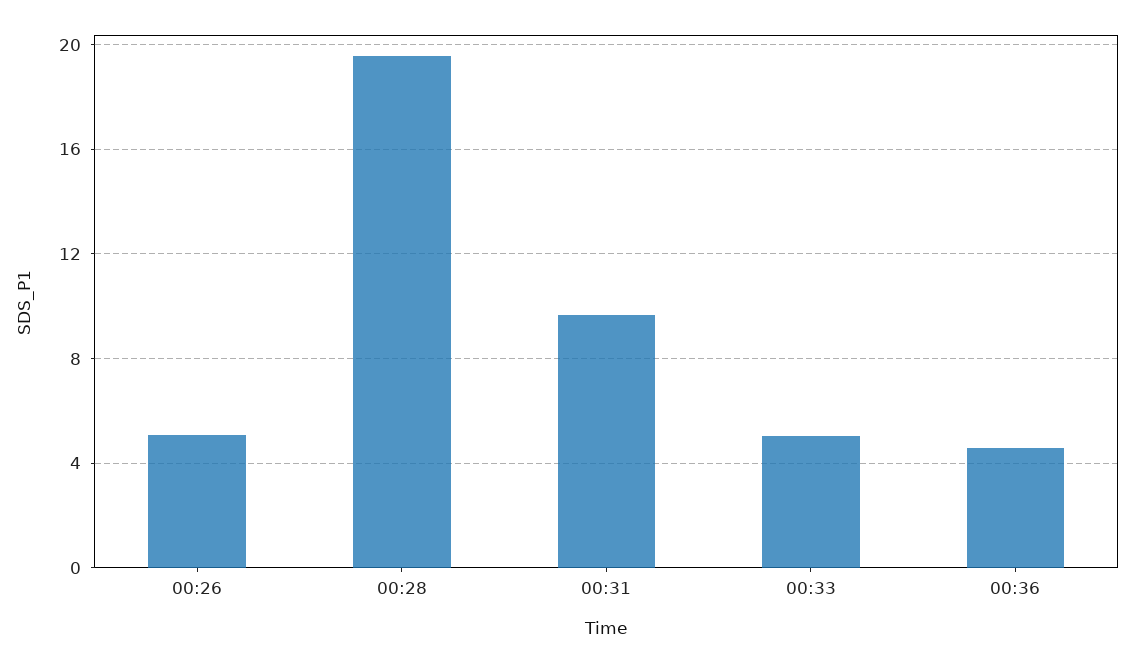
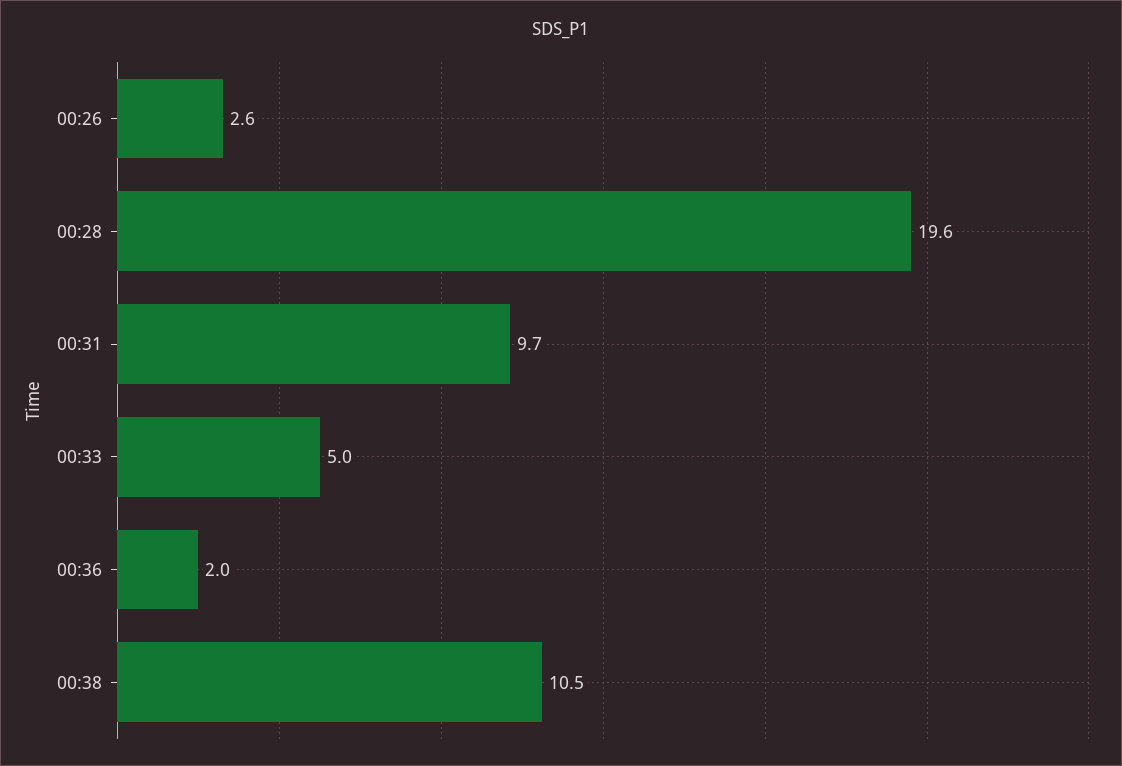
00:26: 5 -> 2.6
00:36: 4.5 -> 2
00:38: none -> 10.5

